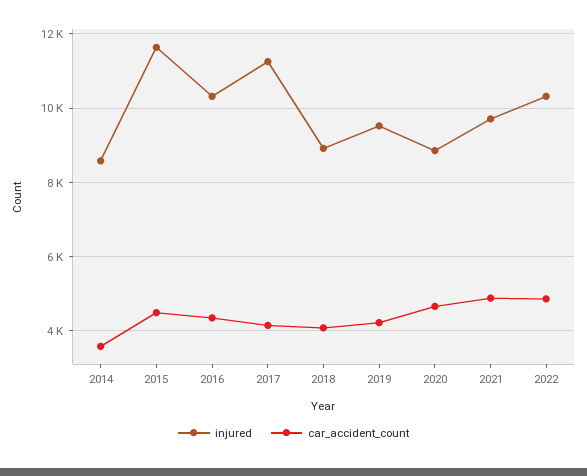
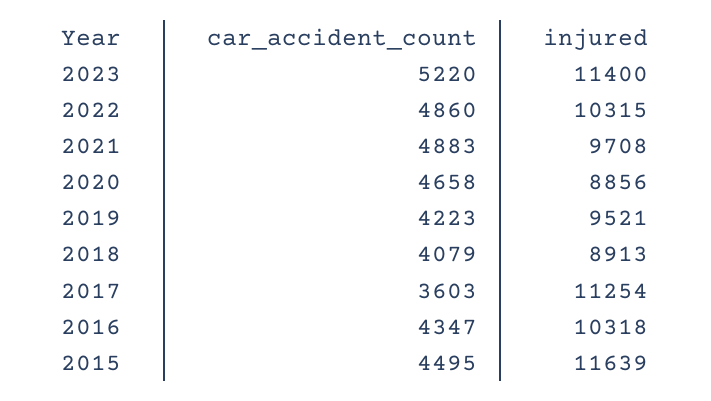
injured, 2014: 8600 -> none
car_accident_count, 2014: 3600 -> none
car_accident_count, 2017: 4200 -> 3603
car_accident_count, 2023: none -> 5220
injured, 2023: none -> 11400

